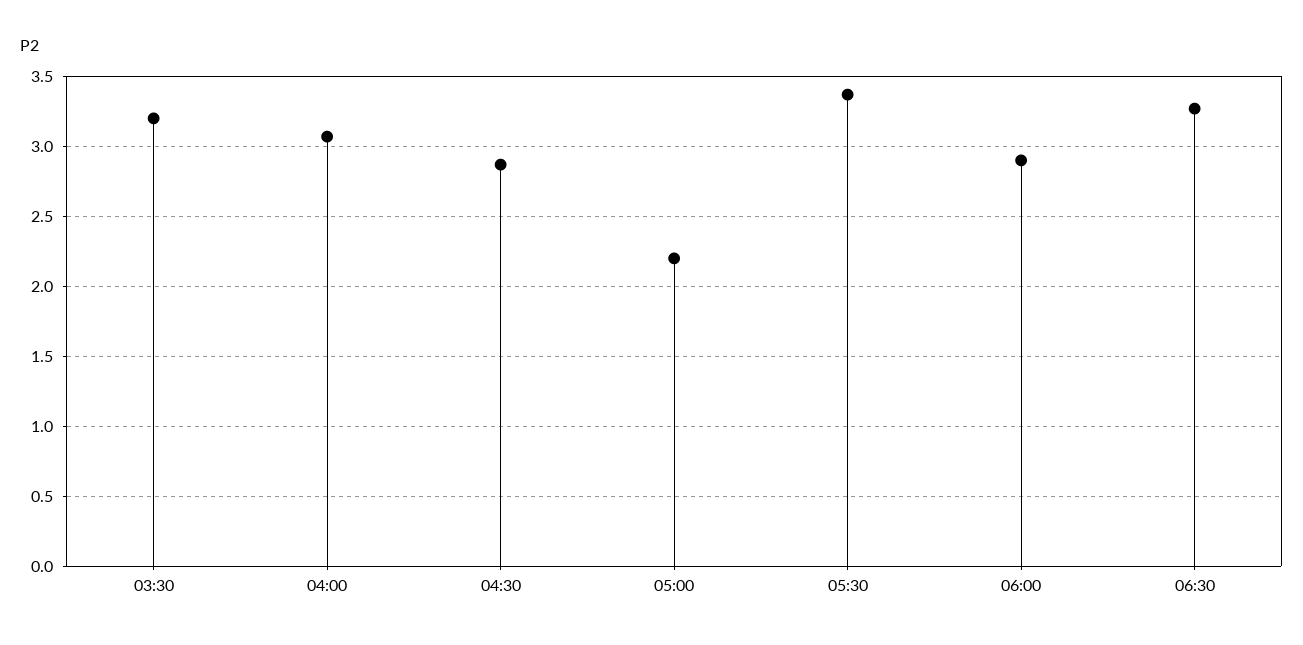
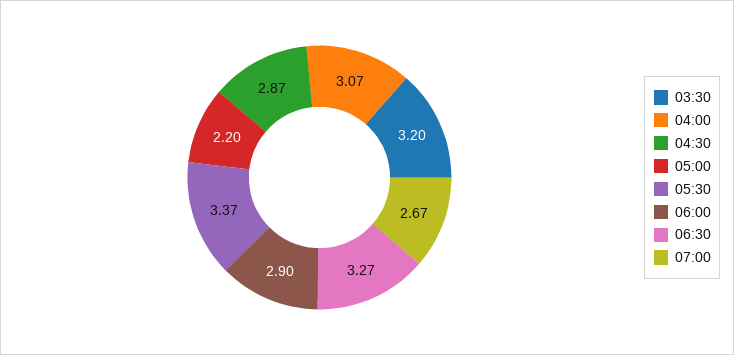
07:00: none -> 2.67

